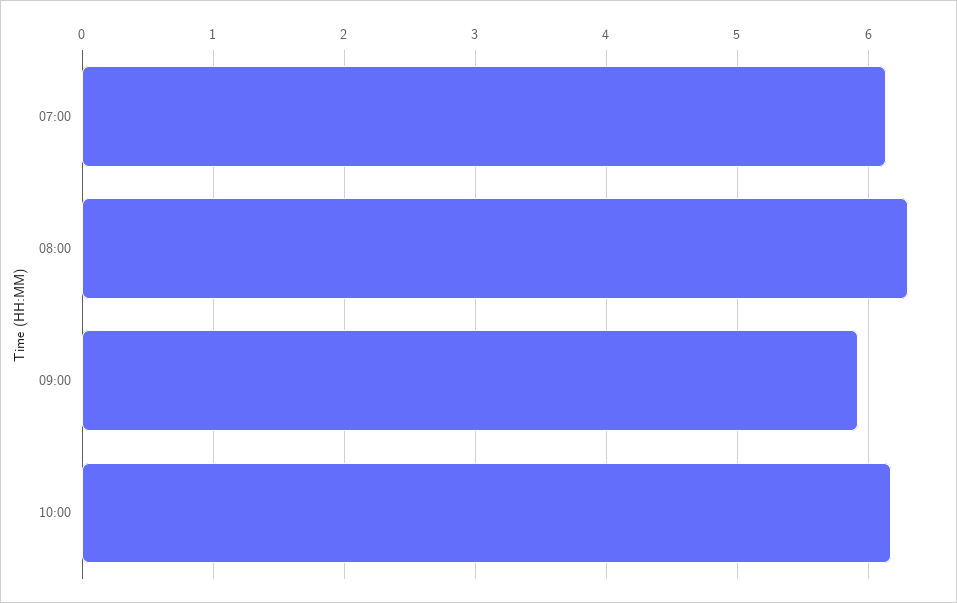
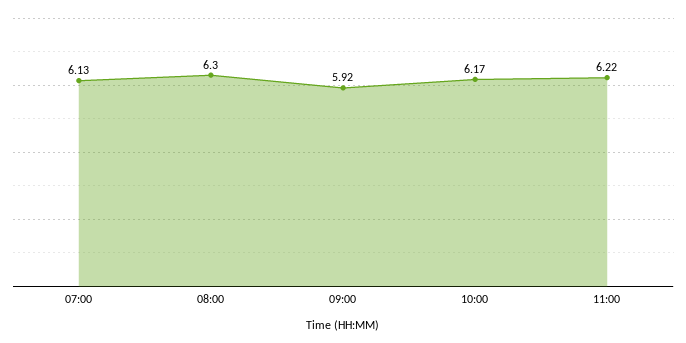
11:00: none -> 6.22

